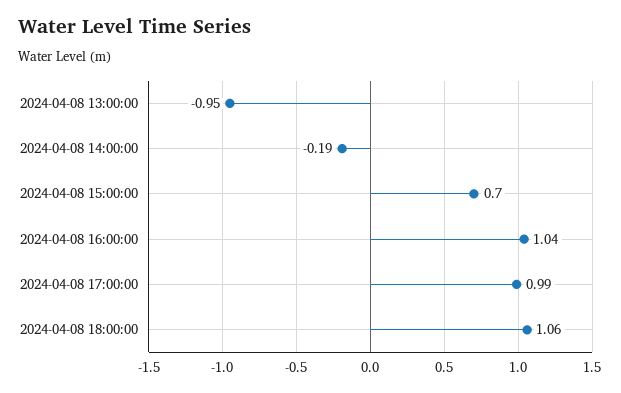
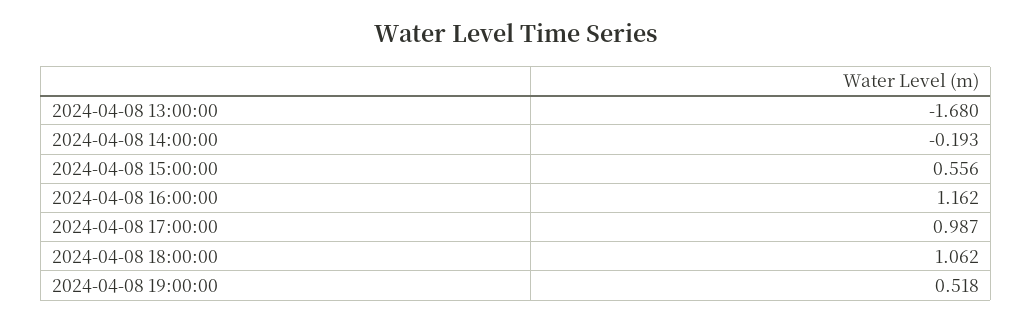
2024-04-08 13:00:00: -0.95 -> -1.68
2024-04-08 15:00:00: 0.7 -> 0.556
2024-04-08 16:00:00: 1.04 -> 1.162
2024-04-08 19:00:00: none -> 0.518

